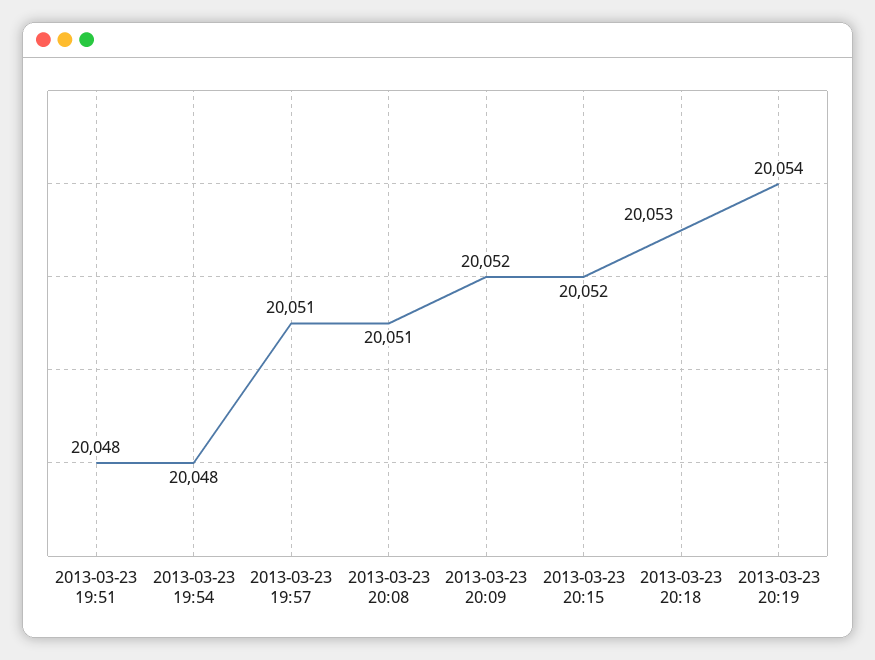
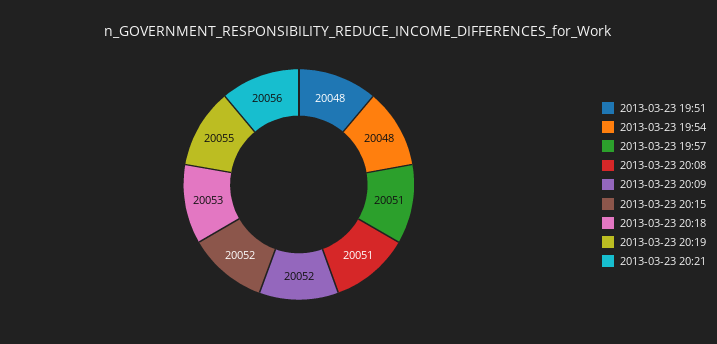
2013-03-23 20:19: 20054 -> 20055
2013-03-23 20:21: none -> 20056

